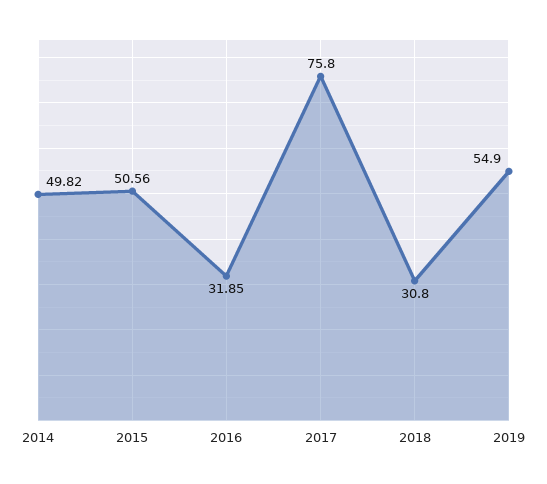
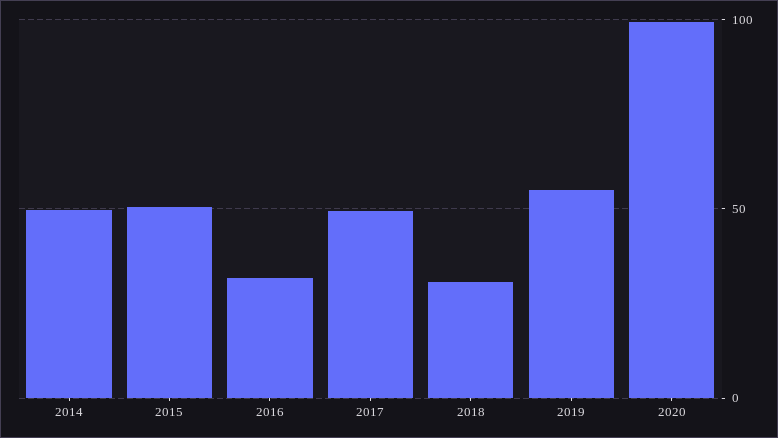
2017: 75.8 -> 50
2020: none -> 100

